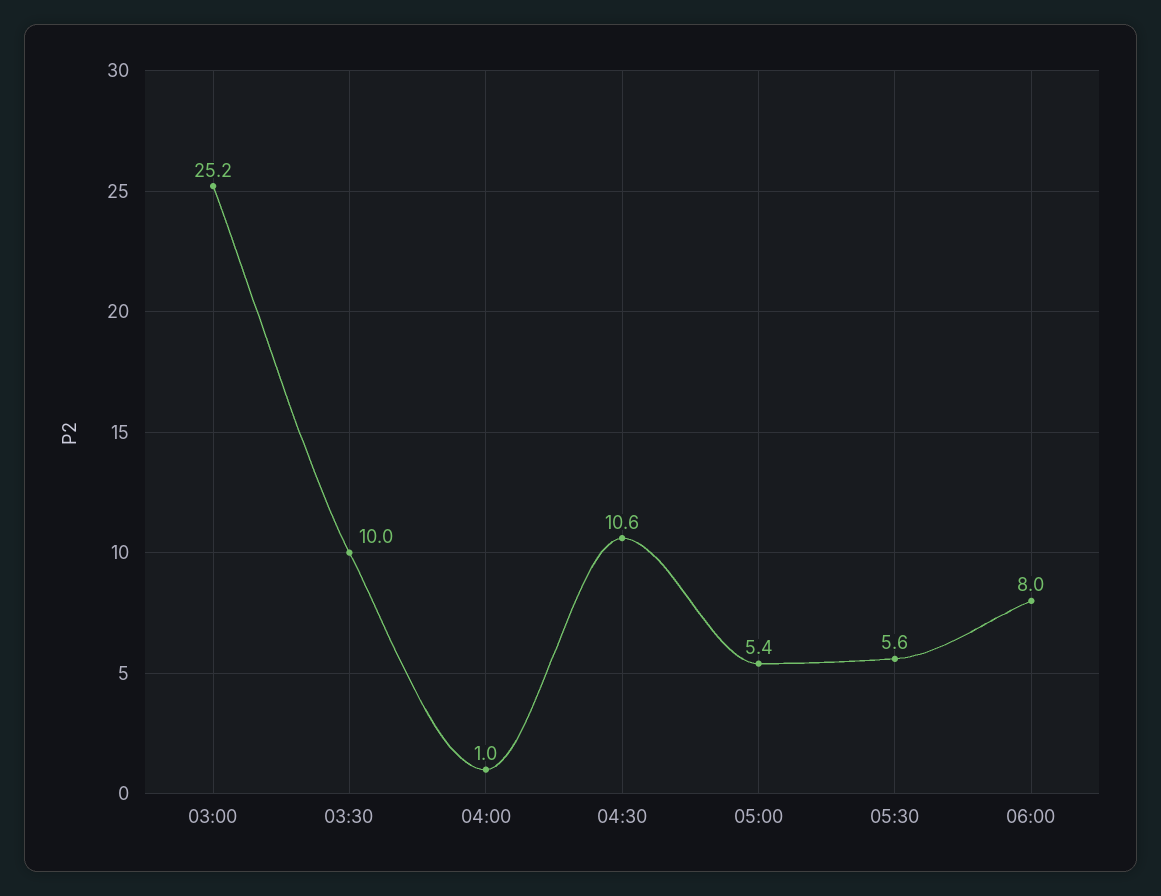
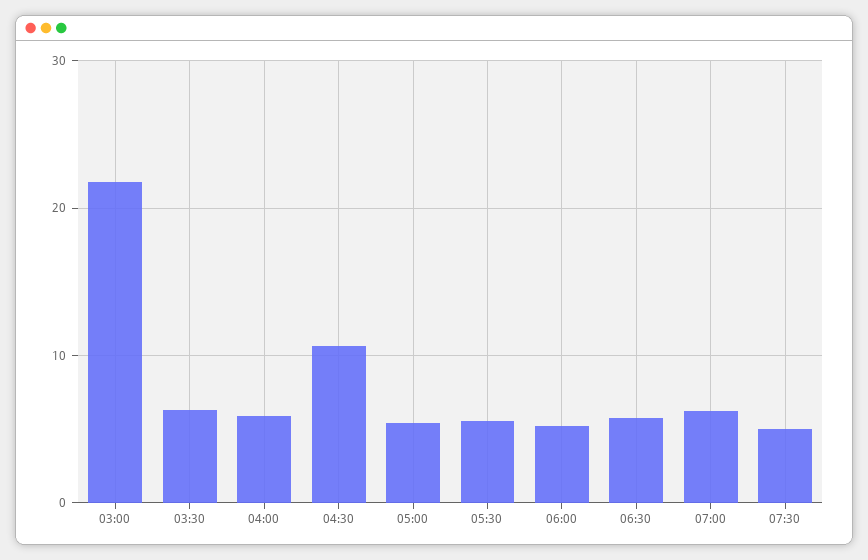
03:00: 25.2 -> 22
03:30: 10 -> 6
04:00: 1 -> 6
06:00: 8 -> 5
06:30: none -> 6
07:00: none -> 6
07:30: none -> 5

